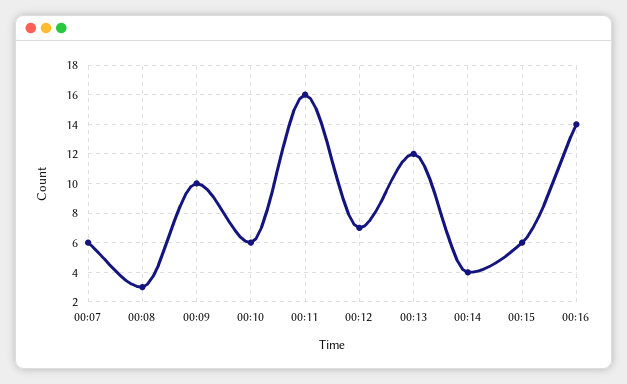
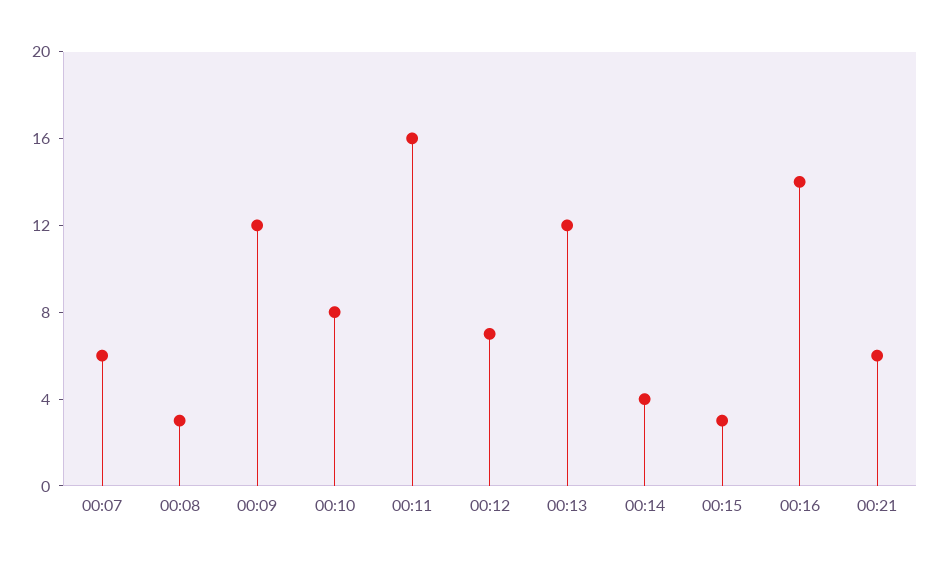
00:09: 10 -> 12
00:10: 6 -> 8
00:15: 6 -> 3
00:21: none -> 6

